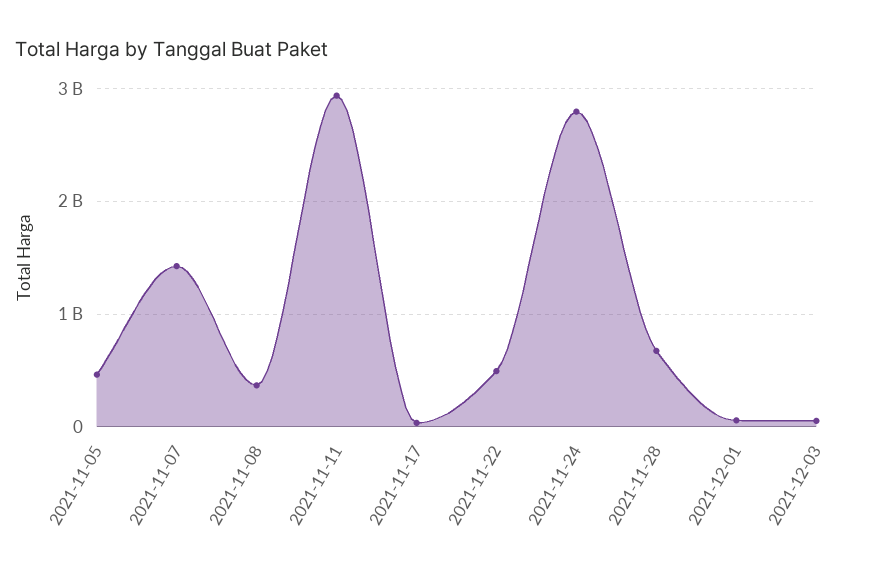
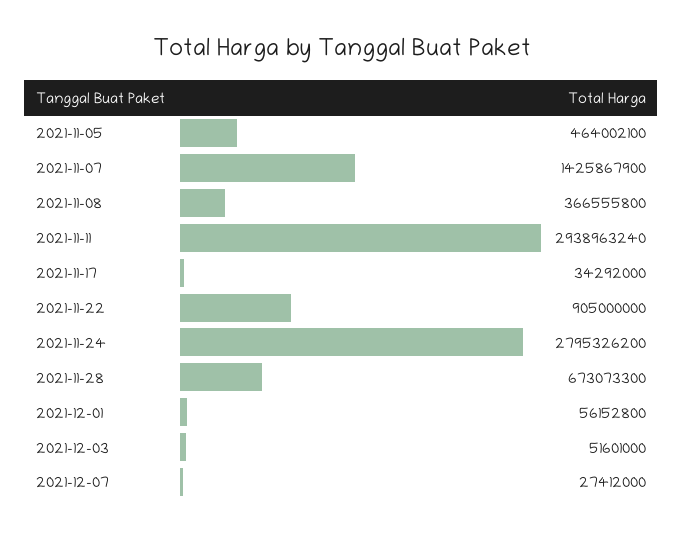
2021-11-22: 500000000 -> 905000000
2021-12-07: none -> 27412000

